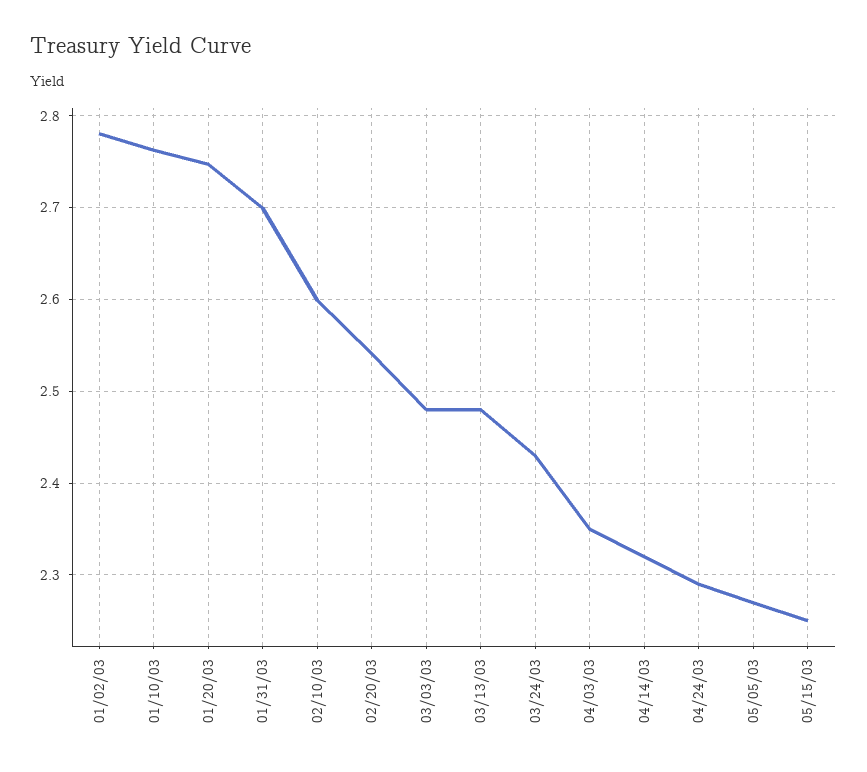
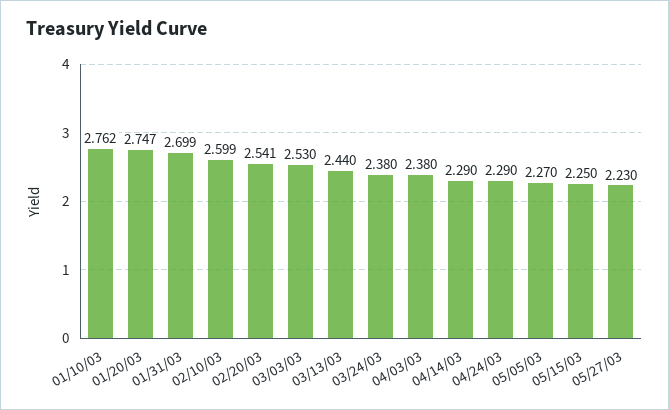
01/02/03: 2.78 -> none
03/03/03: 2.48 -> 2.53
03/13/03: 2.48 -> 2.44
03/24/03: 2.43 -> 2.38
04/03/03: 2.35 -> 2.38
04/14/03: 2.32 -> 2.29
05/27/03: none -> 2.23

